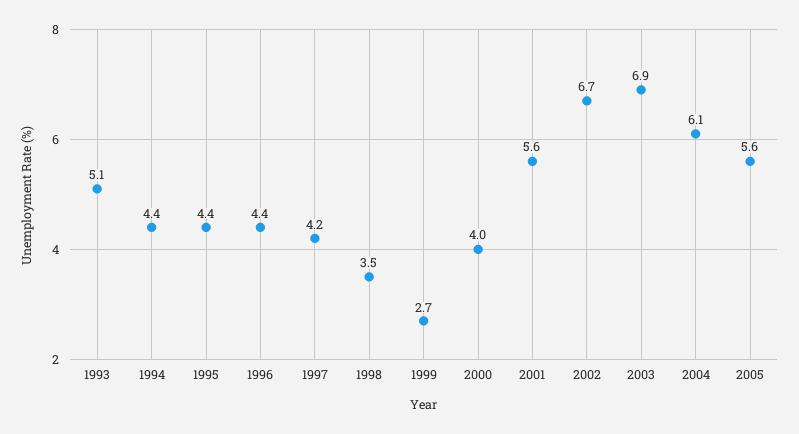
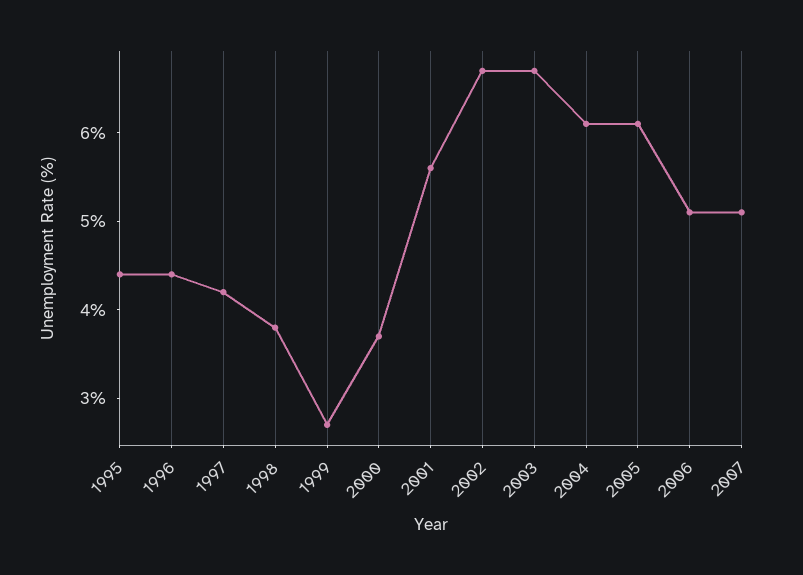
1993: 5.1 -> none
1994: 4.4 -> none
1998: 3.5 -> 3.8
2000: 4 -> 3.7
2003: 6.9 -> 6.7
2005: 5.6 -> 6.1
2006: none -> 5.1
2007: none -> 5.1

